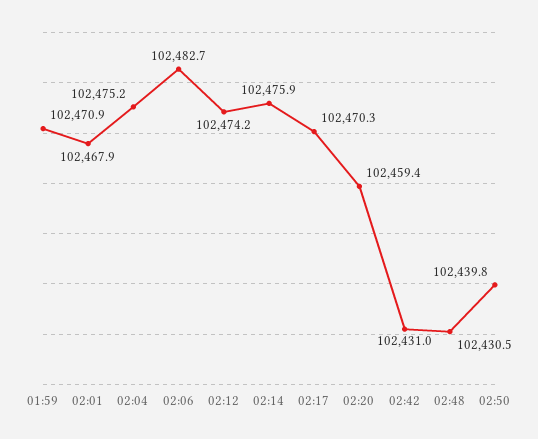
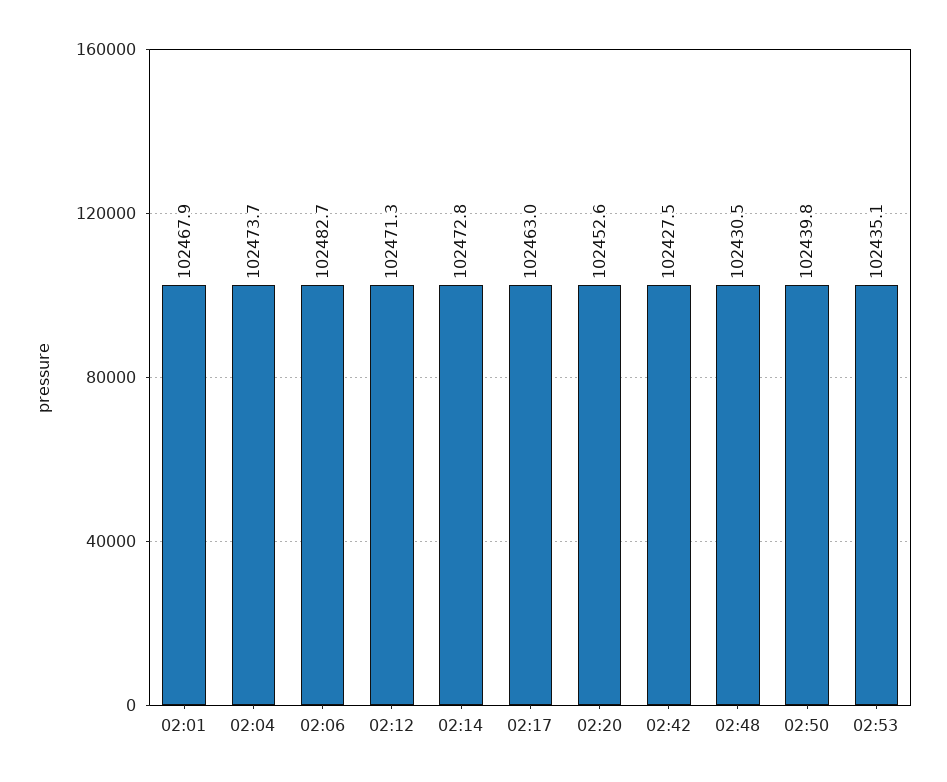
01:59: 102470.9 -> none
02:04: 102475.2 -> 102473.7
02:12: 102474.2 -> 102471.3
02:14: 102475.9 -> 102472.8
02:17: 102470.3 -> 102463
02:20: 102459.4 -> 102452.6
02:42: 102431 -> 102427.5
02:53: none -> 102435.1

